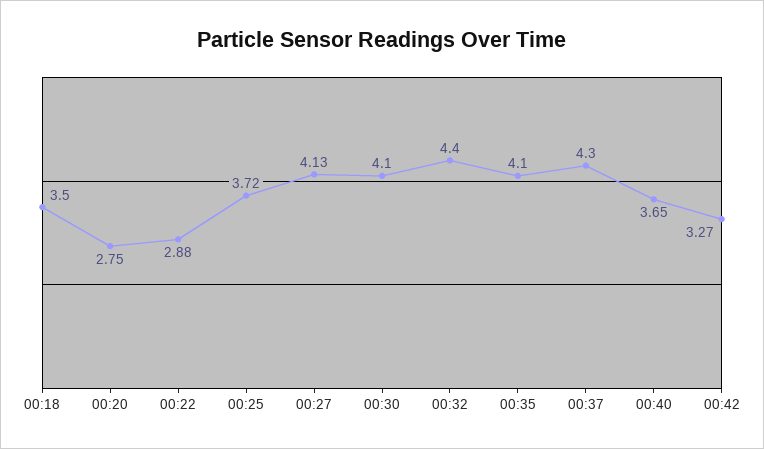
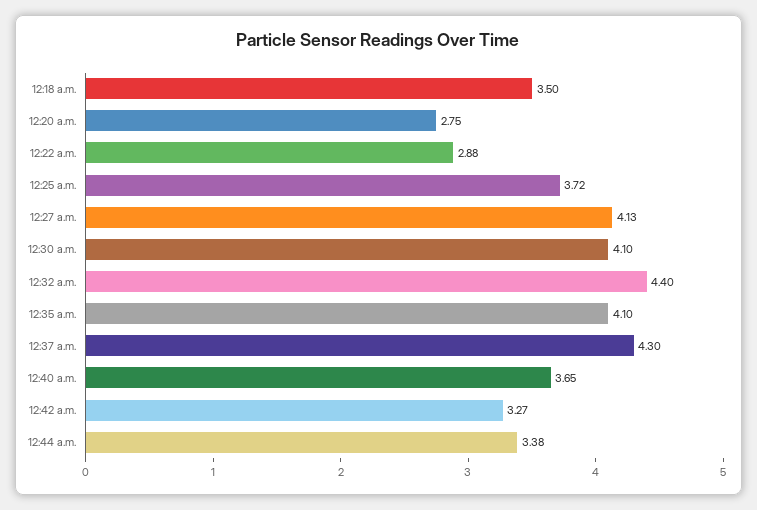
12:44 a.m.: none -> 3.38

